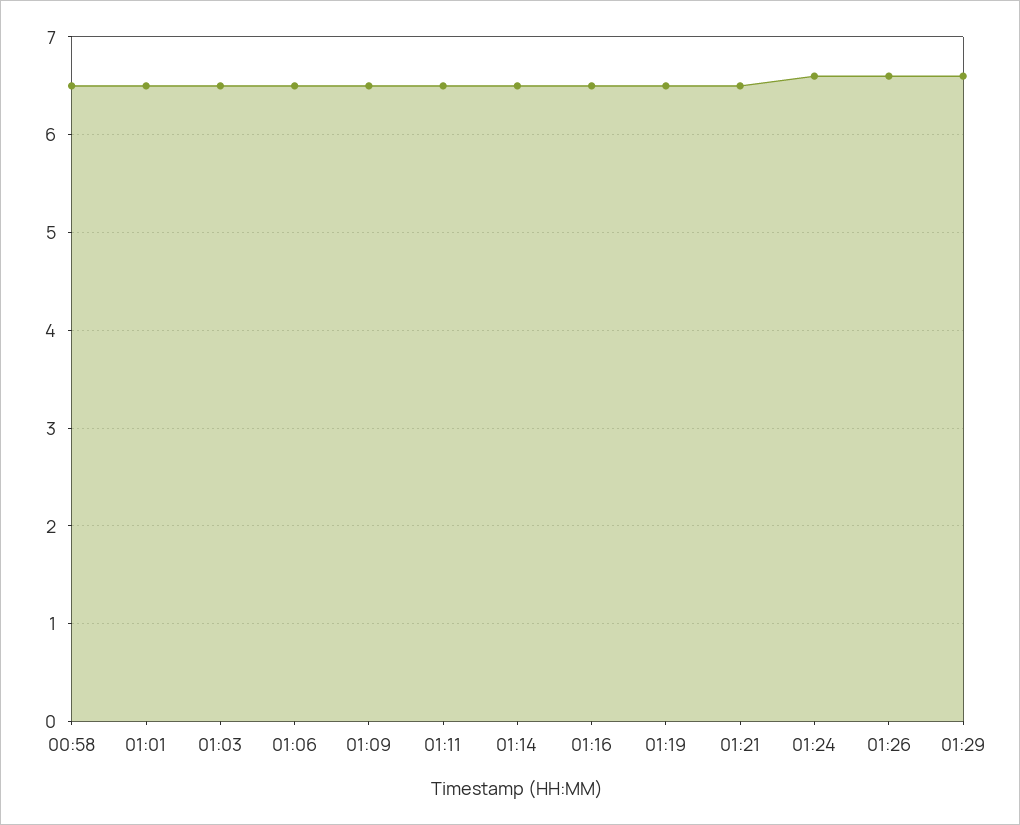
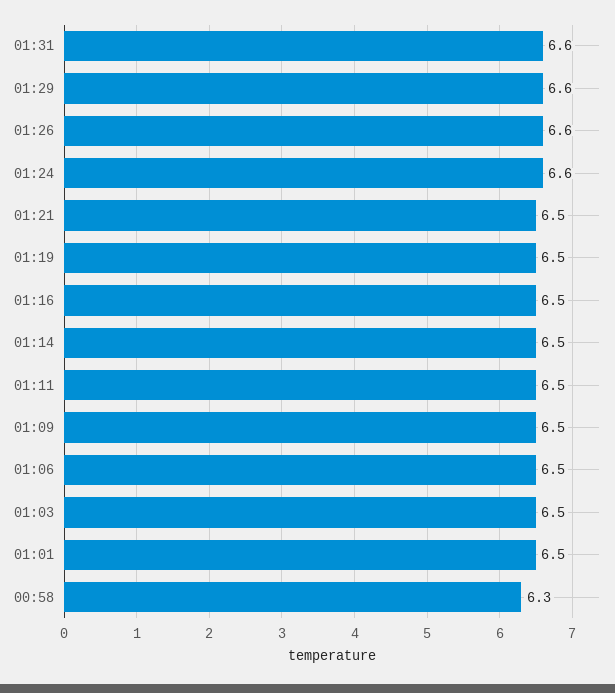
00:58: 6.5 -> 6.3
01:31: none -> 6.6

